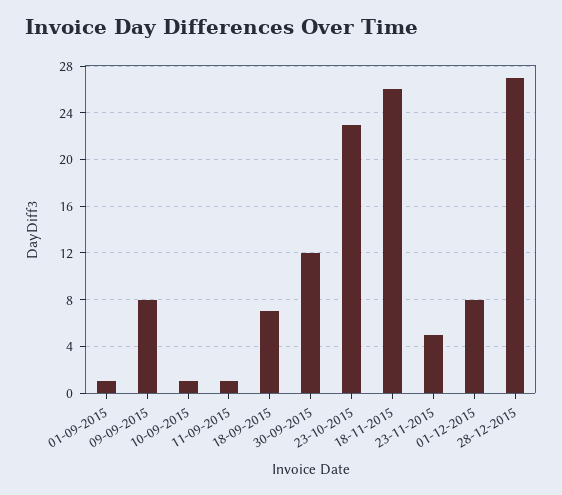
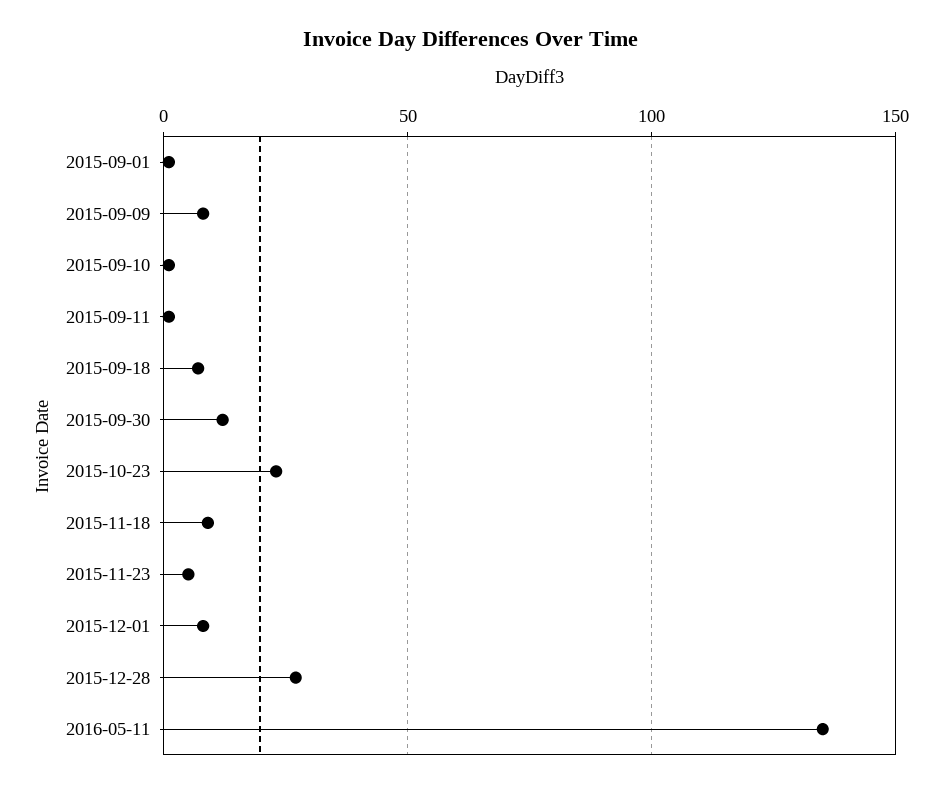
18-11-2015: 26 -> 10
2016-05-11: none -> 135

